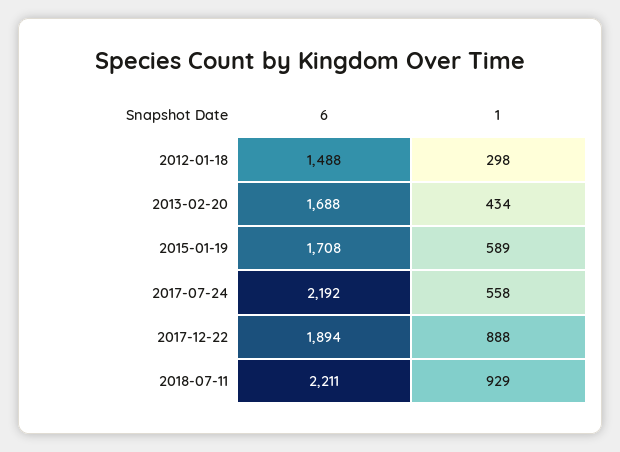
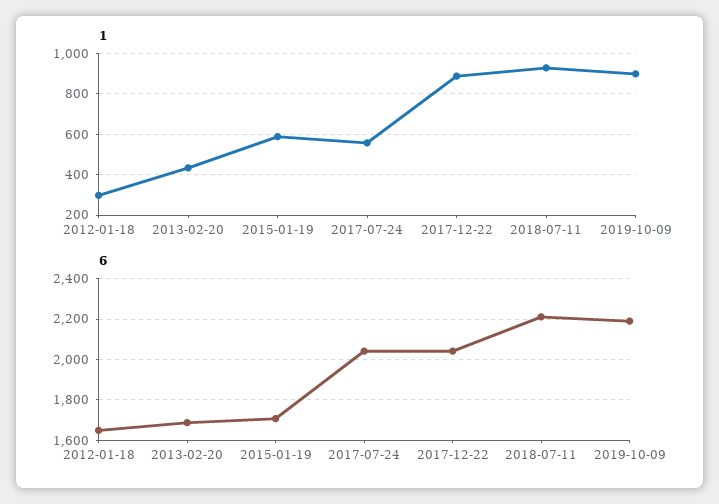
6, 2012-01-18: 1488 -> 1650
6, 2017-07-24: 2192 -> 2050
6, 2017-12-22: 1894 -> 2050
1, 2019-10-09: none -> 900
6, 2019-10-09: none -> 2200

